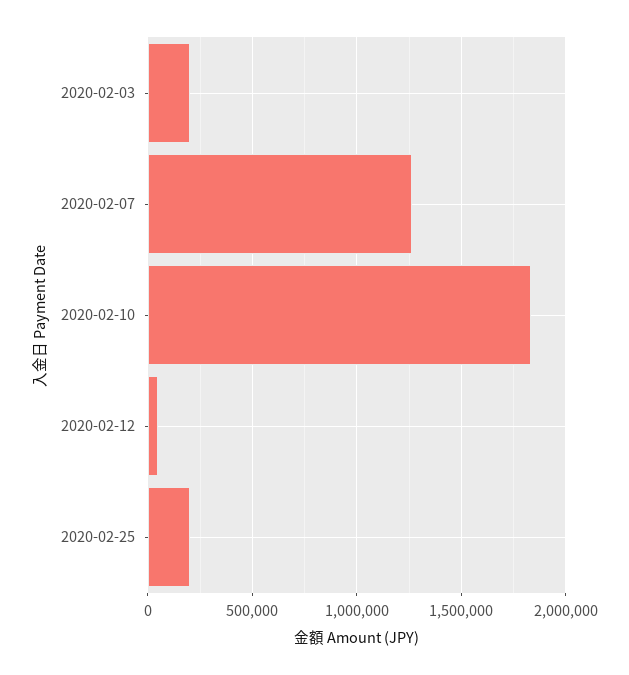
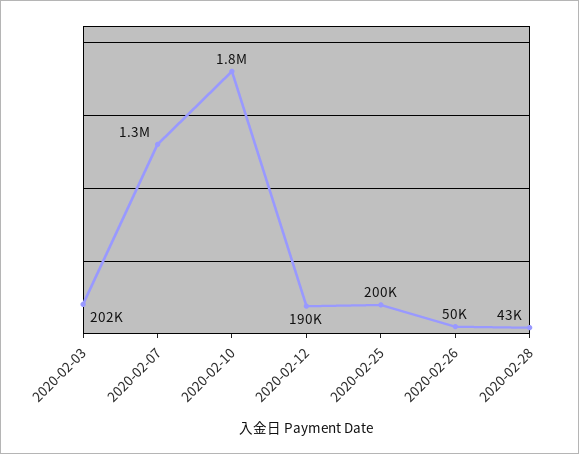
2020-02-12: 50000 -> 190000
2020-02-26: none -> 50000
2020-02-28: none -> 43000

